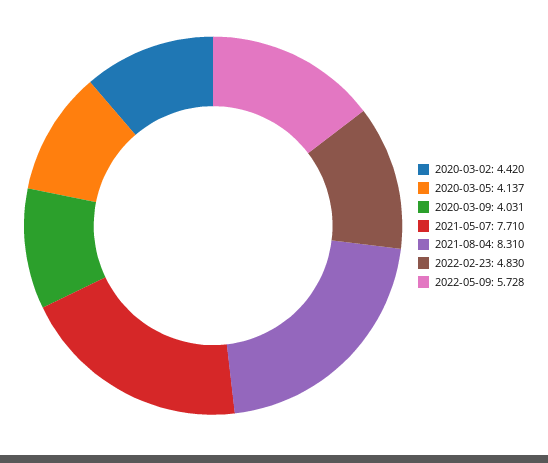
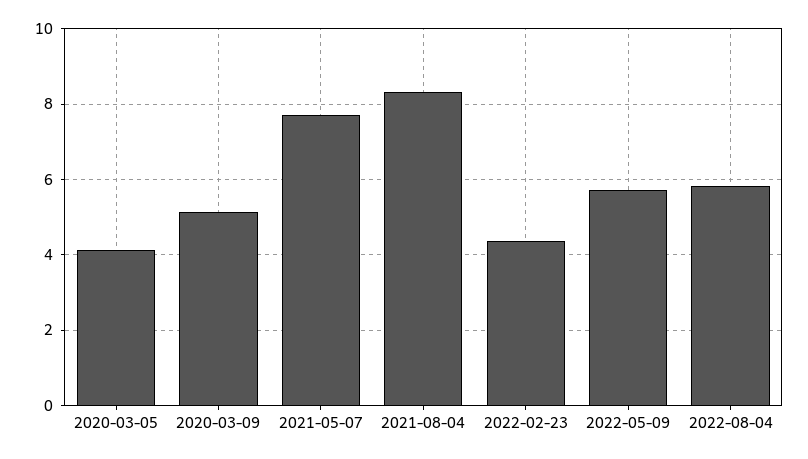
2020-03-02: 4.42 -> none
2020-03-09: 4.031 -> 5.2
2022-02-23: 4.83 -> 4.4
2022-08-04: none -> 5.8

